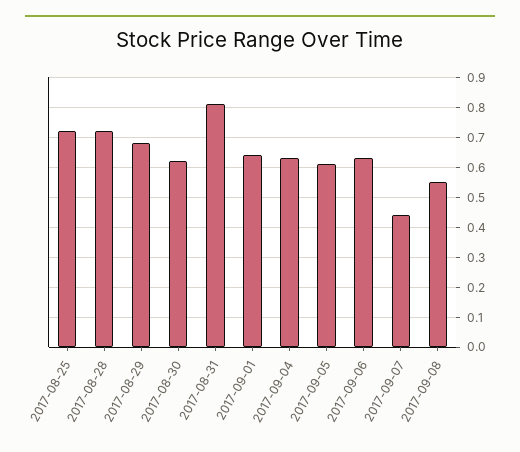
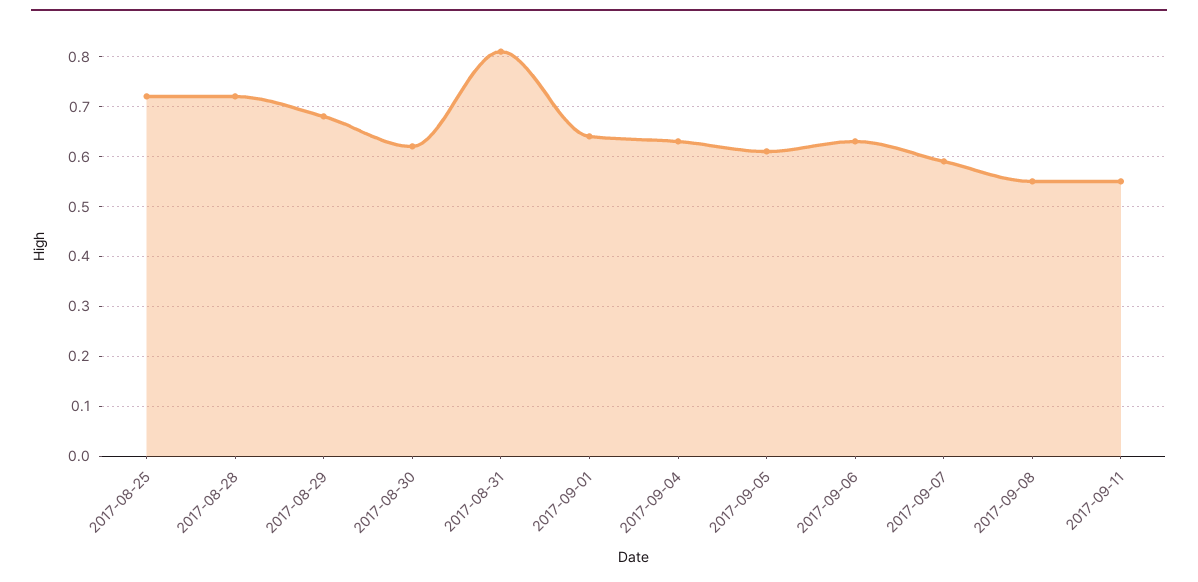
2017-09-07: 0.45 -> 0.6
2017-09-11: none -> 0.55

